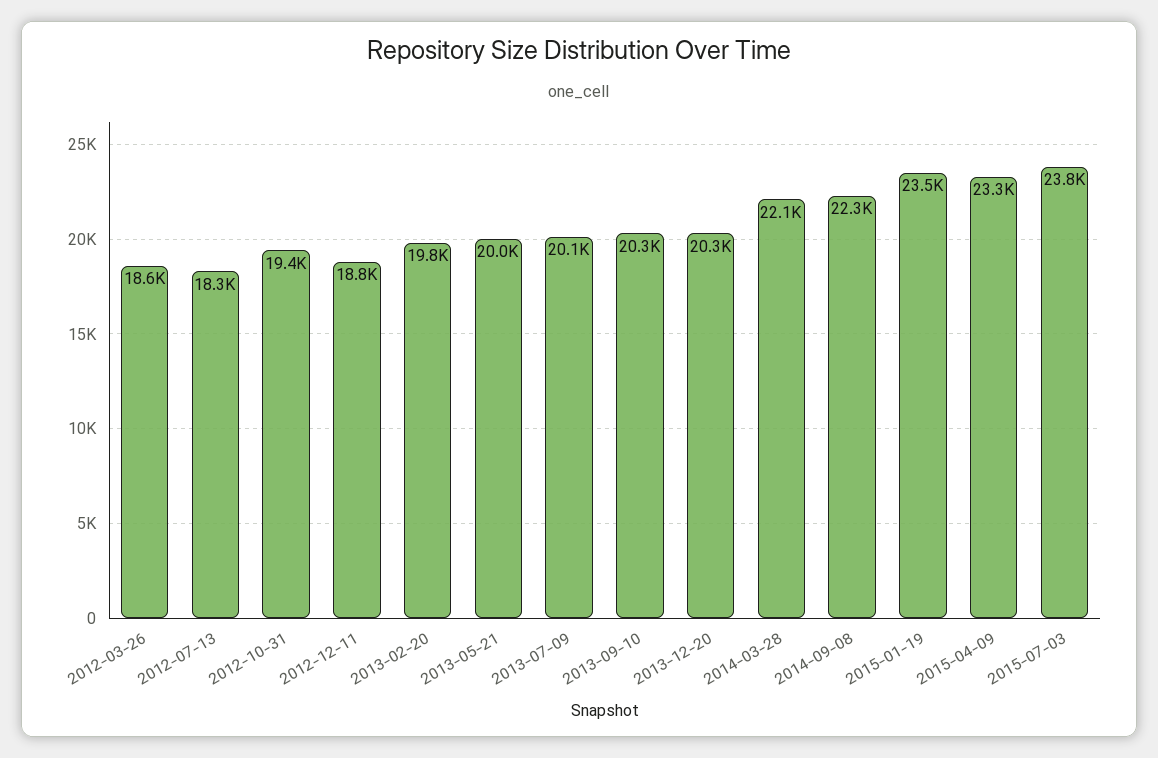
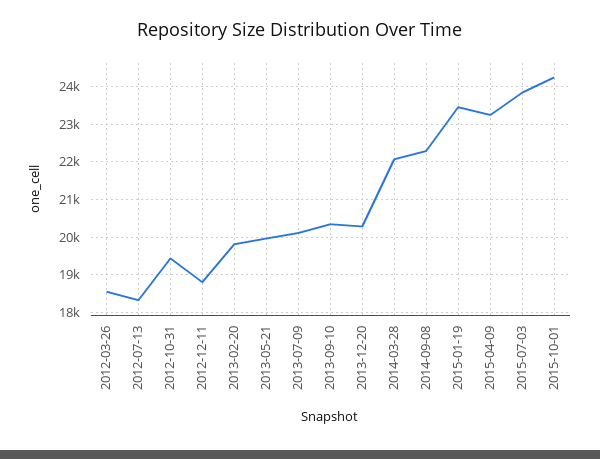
2015-10-01: none -> 24200

